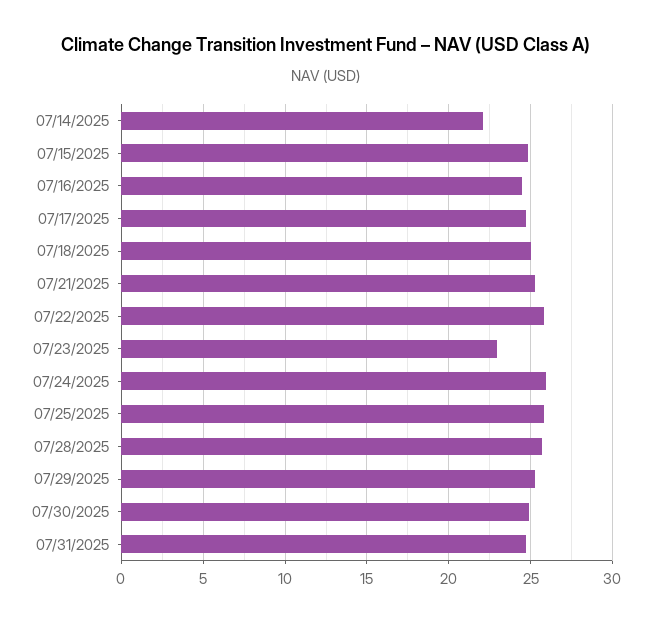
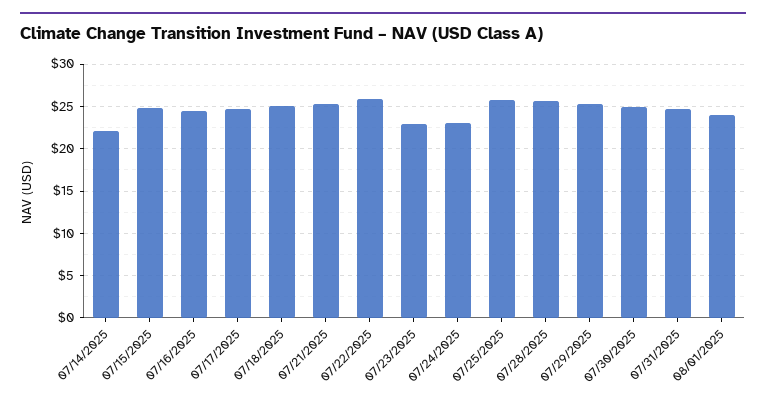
07/24/2025: 26 -> 23
08/01/2025: none -> 24

